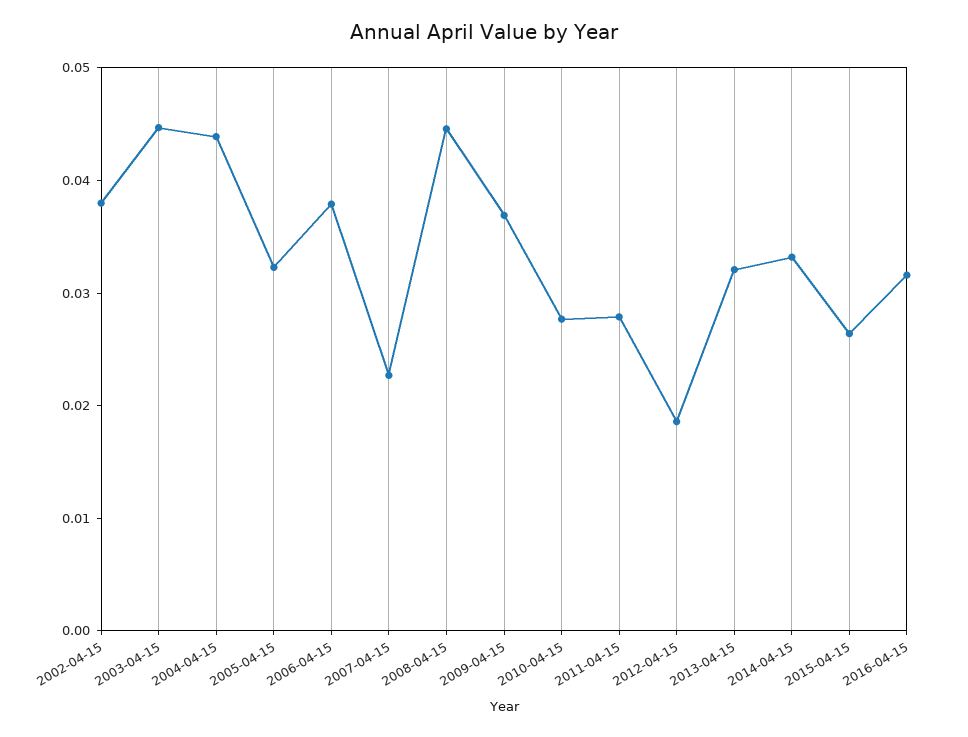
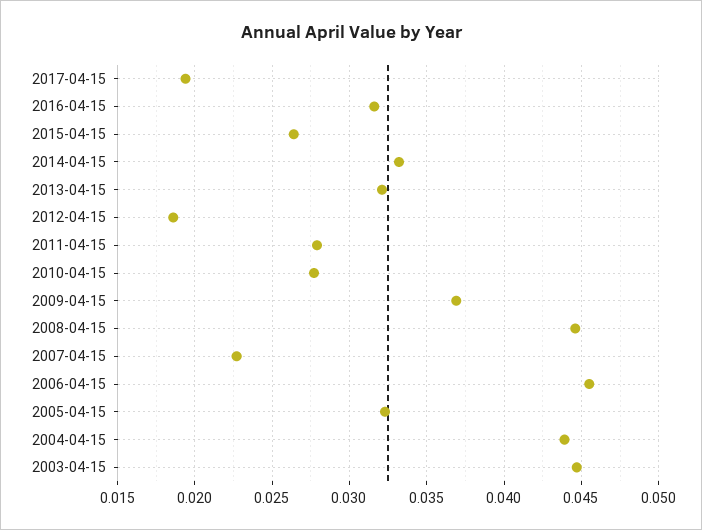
2002-04-15: 0.038 -> none
2006-04-15: 0.038 -> 0.0455
2017-04-15: none -> 0.0195

